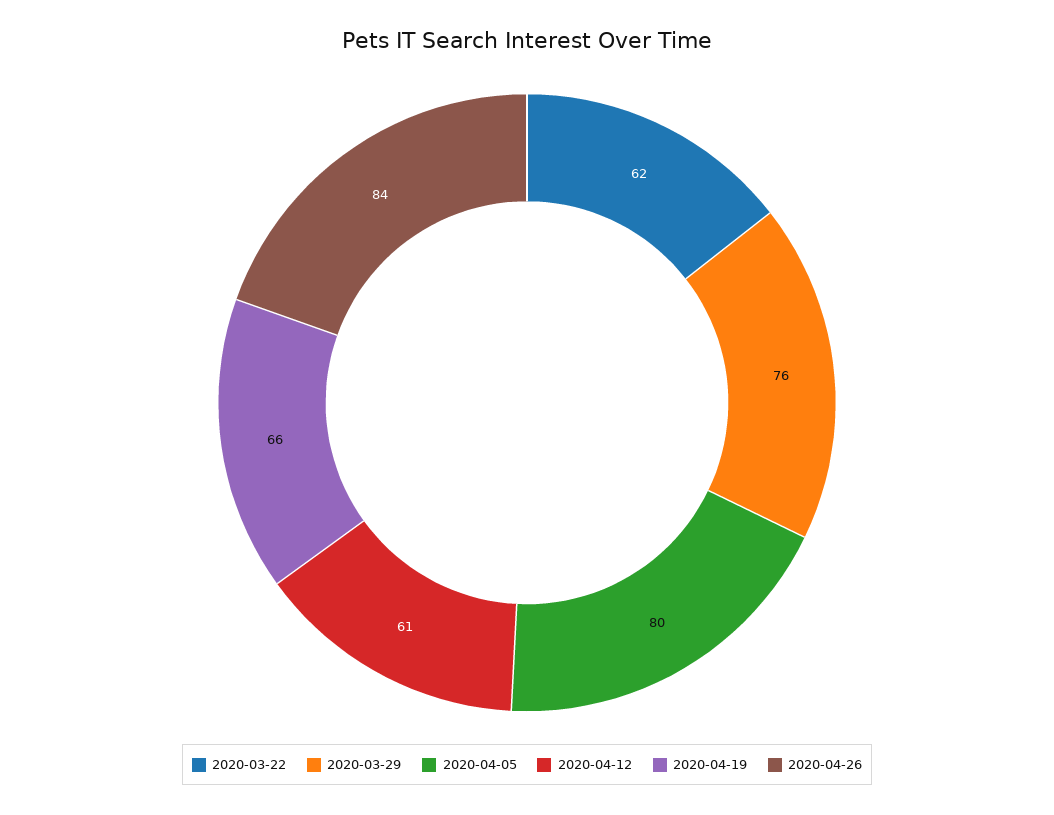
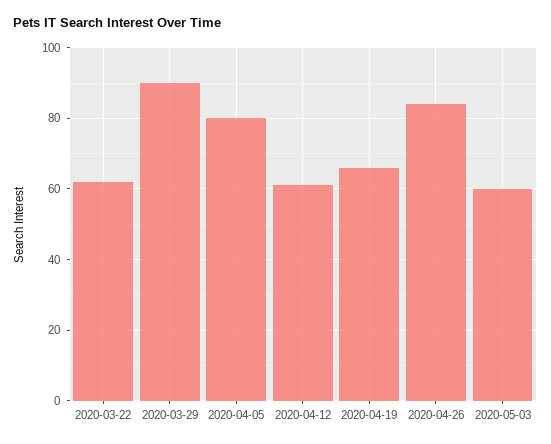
2020-03-29: 76 -> 90
2020-05-03: none -> 60

